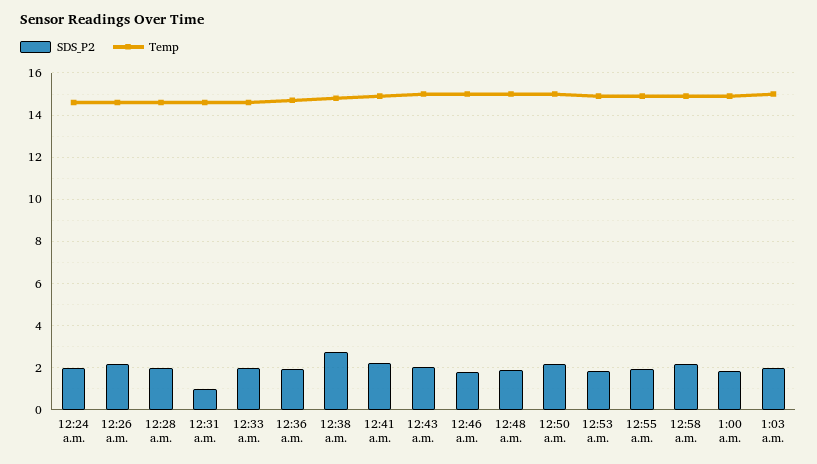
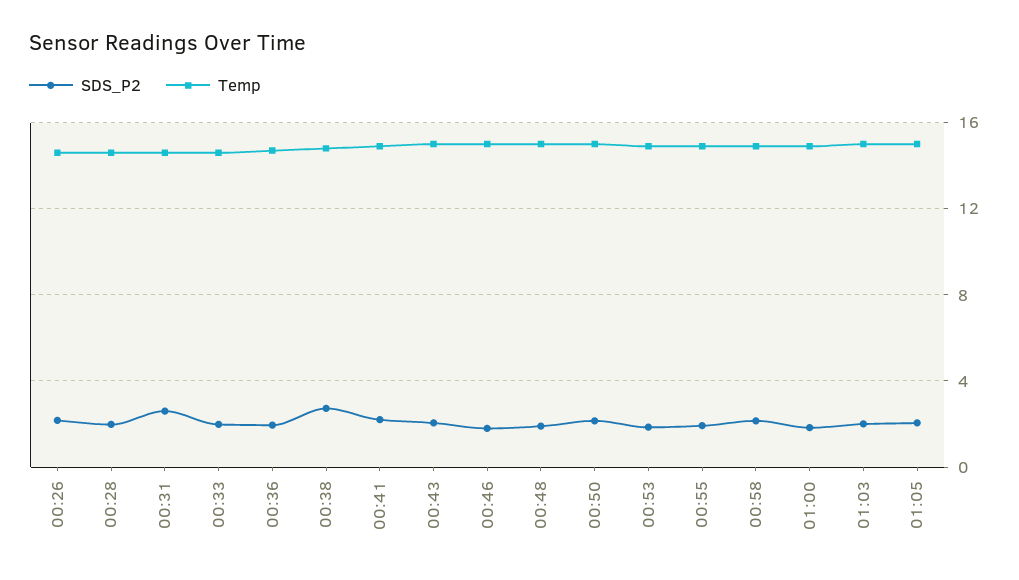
SDS_P2, 12:24 a.m.: 2 -> none
Temp, 12:24 a.m.: 14.5 -> none
SDS_P2, 12:31 a.m.: 1 -> 2.5
SDS_P2, 01:05: none -> 2
Temp, 01:05: none -> 15

